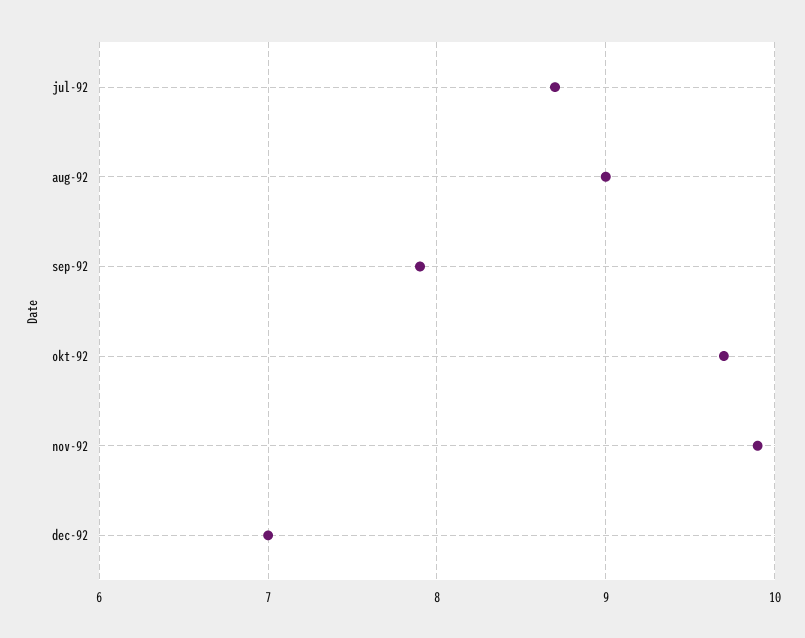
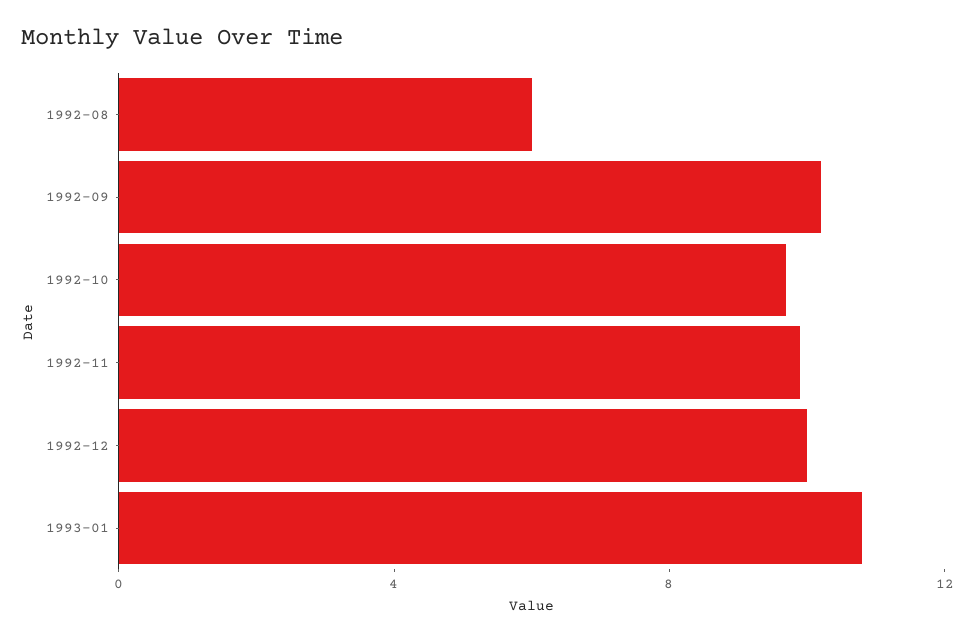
jul-92: 8.7 -> none
aug-92: 9 -> 6
sep-92: 7.9 -> 10
dec-92: 7 -> 10
1993-01: none -> 11

